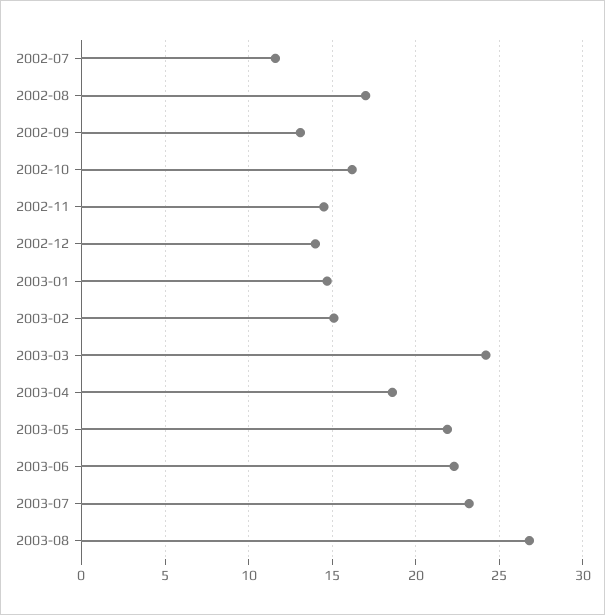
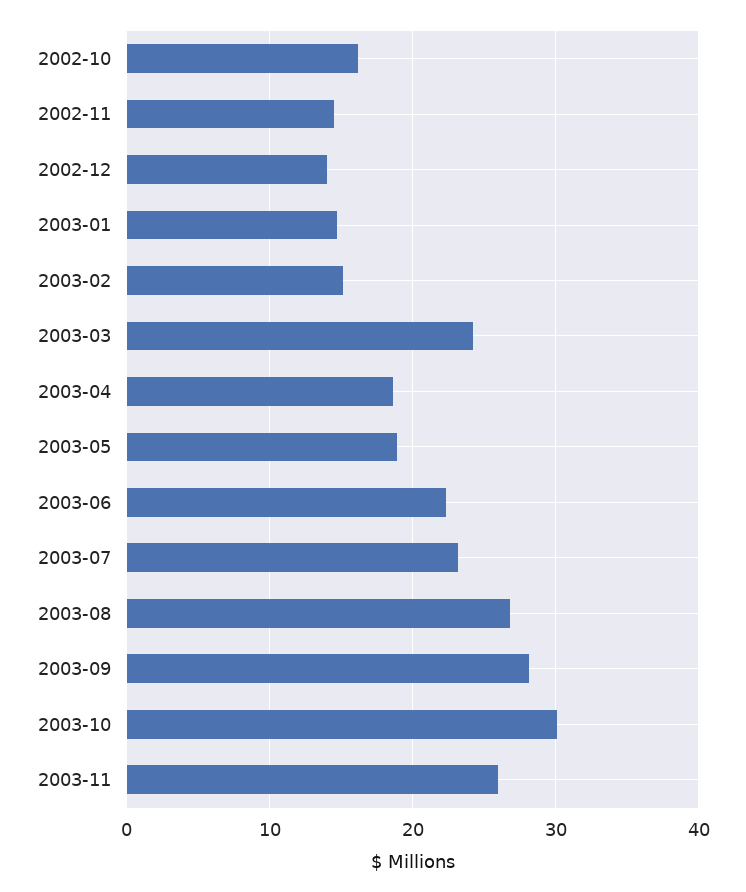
2002-07: 11.5 -> none
2002-08: 17 -> none
2002-09: 13 -> none
2003-05: 22 -> 19
2003-09: none -> 28
2003-10: none -> 30
2003-11: none -> 26

